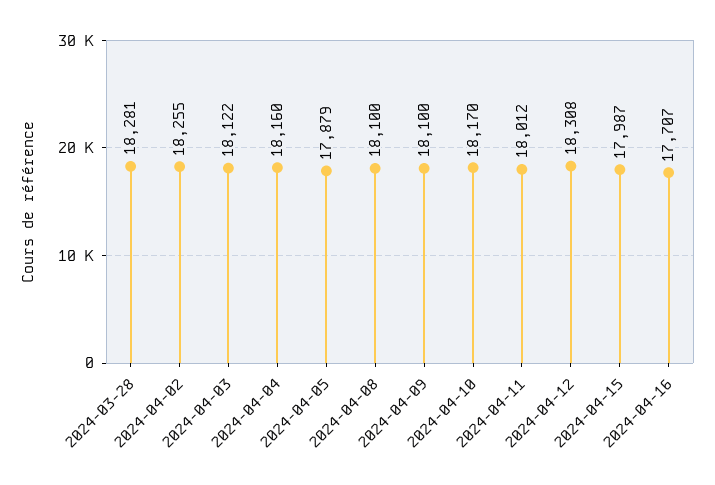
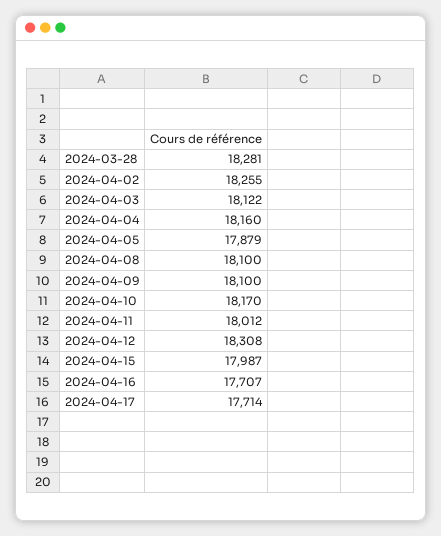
2024-04-17: none -> 17714

